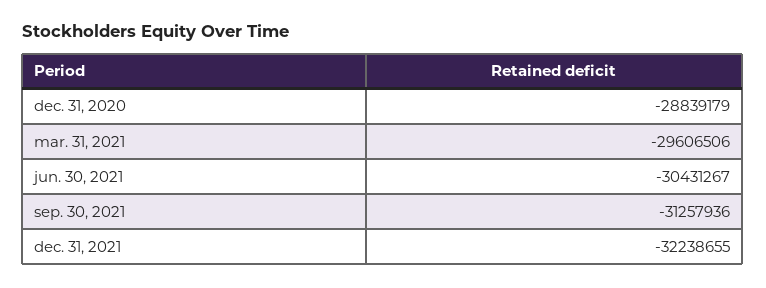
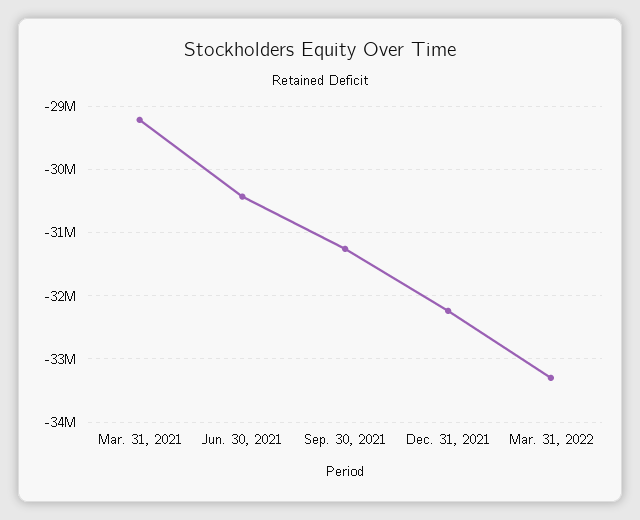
dec. 31, 2020: -28839179 -> none
mar. 31, 2021: -29606506 -> -29200000
Mar. 31, 2022: none -> -33300000

